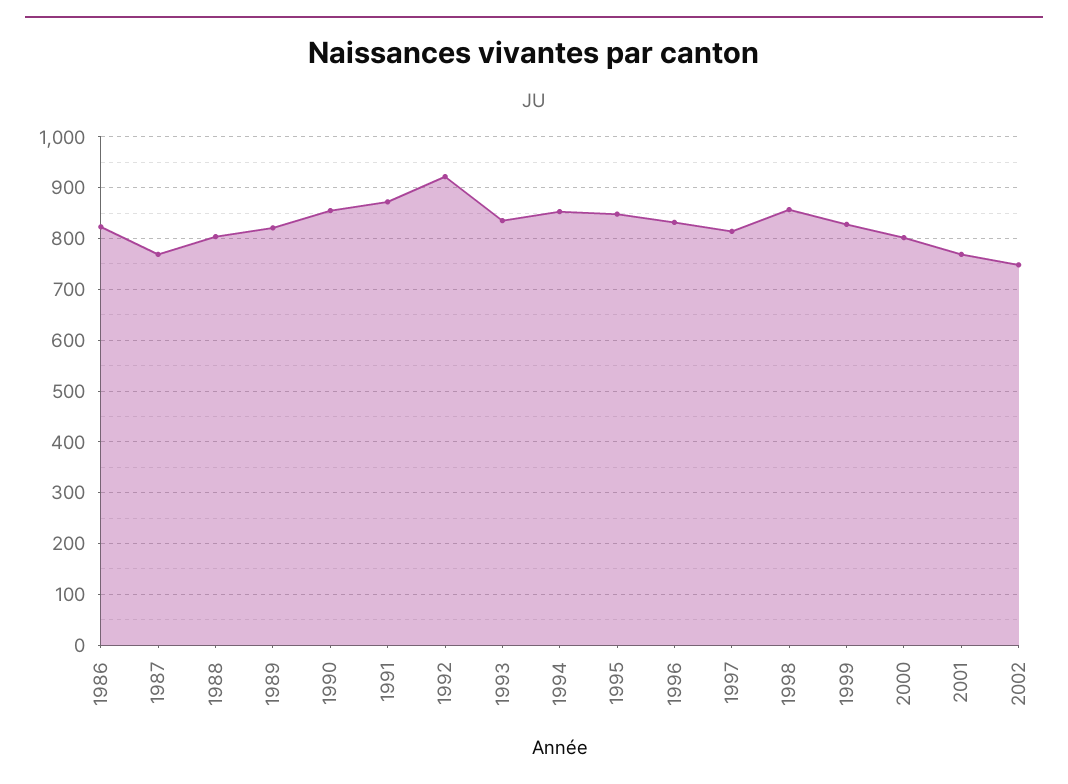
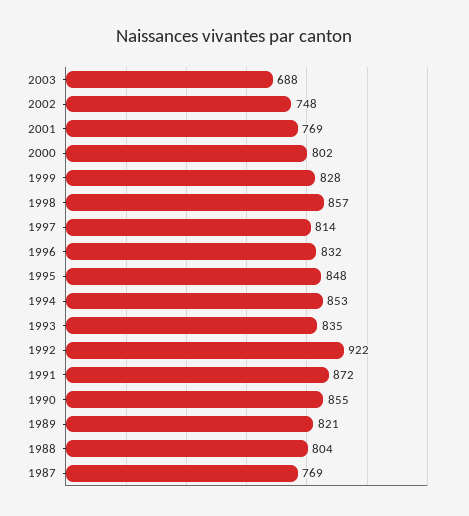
1986: 820 -> none
2003: none -> 688

